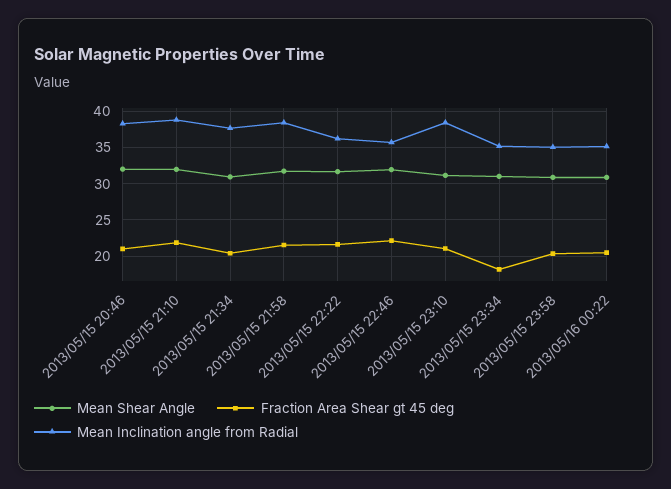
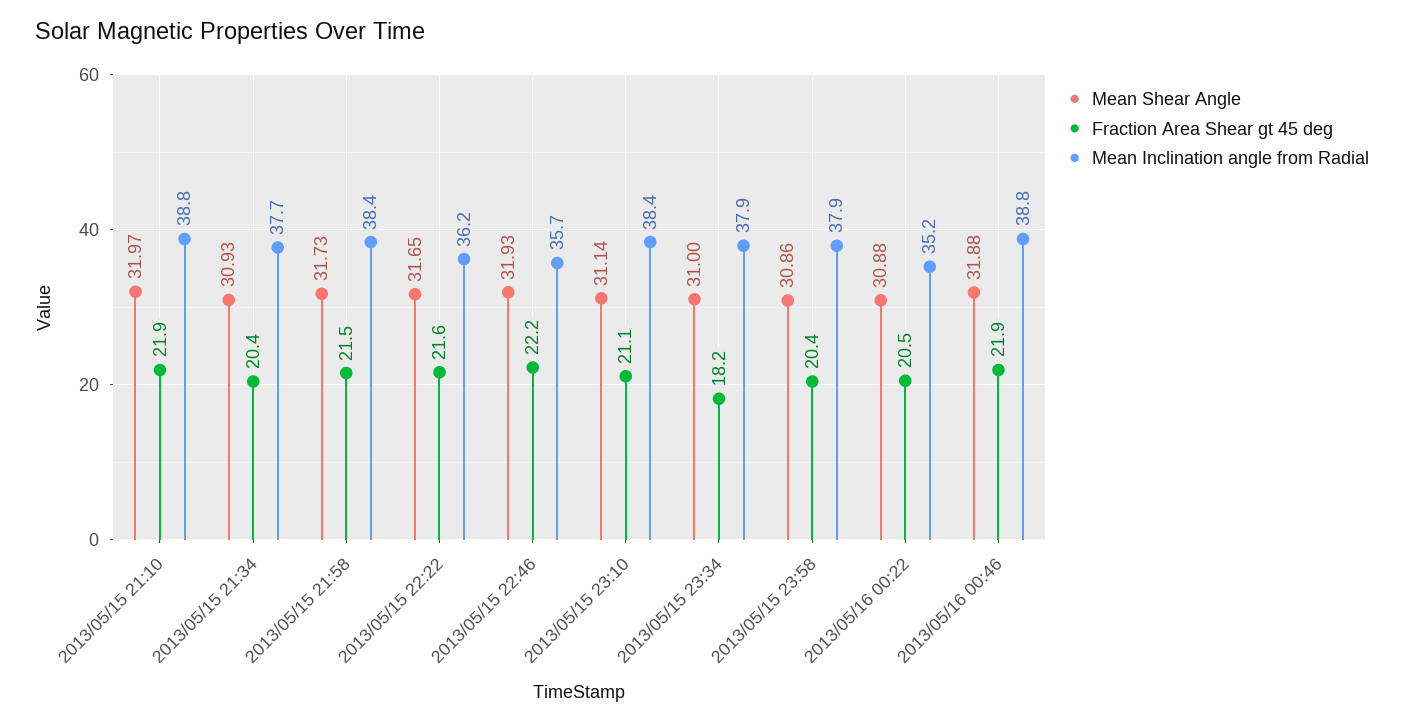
Mean Shear Angle, 2013/05/15 20:46: 32 -> none
Fraction Area Shear gt 45 deg, 2013/05/15 20:46: 21 -> none
Mean Inclination angle from Radial, 2013/05/15 20:46: 38 -> none
Mean Inclination angle from Radial, 2013/05/15 23:34: 35 -> 37.9
Mean Inclination angle from Radial, 2013/05/15 23:58: 35 -> 37.9
Mean Shear Angle, 2013/05/16 00:46: none -> 31.88
Fraction Area Shear gt 45 deg, 2013/05/16 00:46: none -> 21.9
Mean Inclination angle from Radial, 2013/05/16 00:46: none -> 38.8

